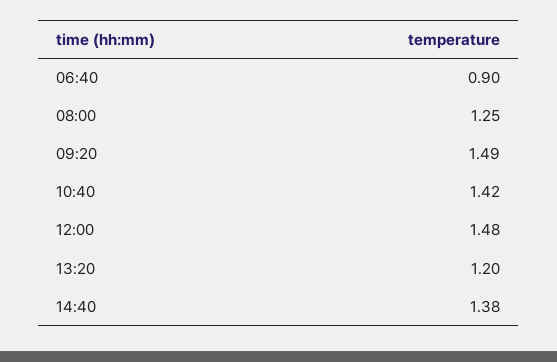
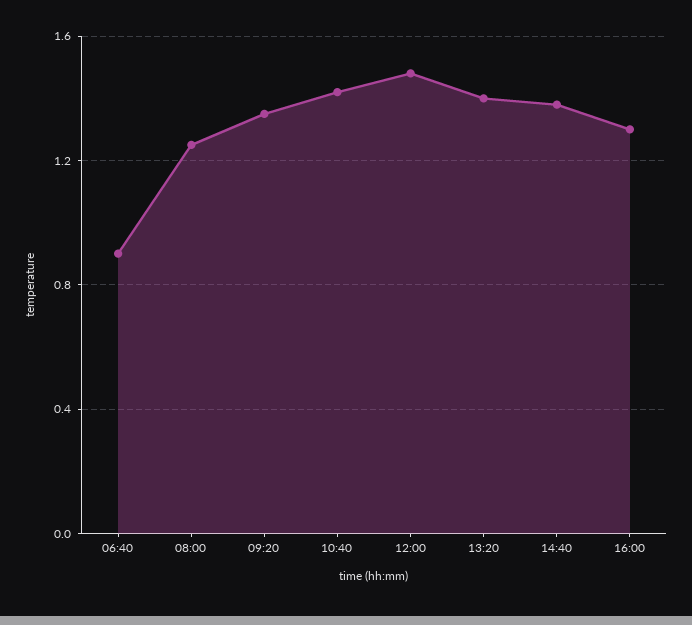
09:20: 1.49 -> 1.35
13:20: 1.2 -> 1.4
16:00: none -> 1.3

